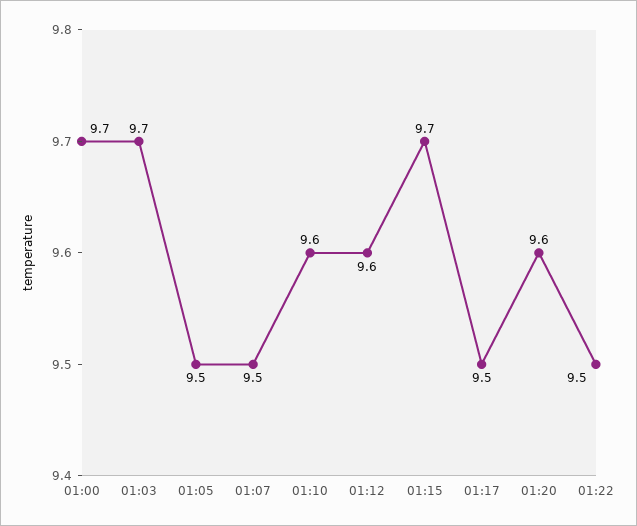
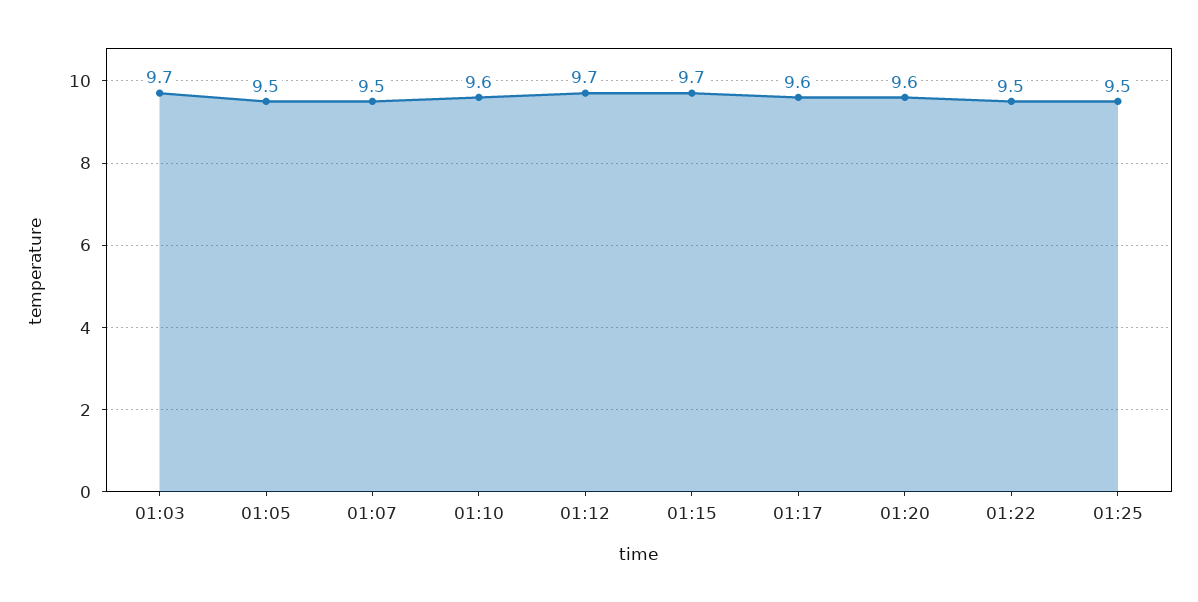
01:00: 9.7 -> none
01:12: 9.6 -> 9.7
01:17: 9.5 -> 9.6
01:25: none -> 9.5

